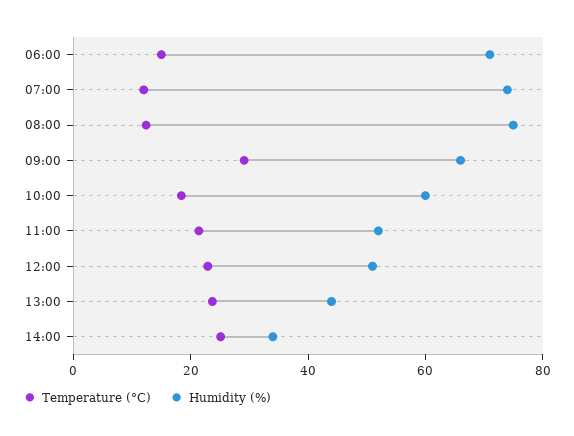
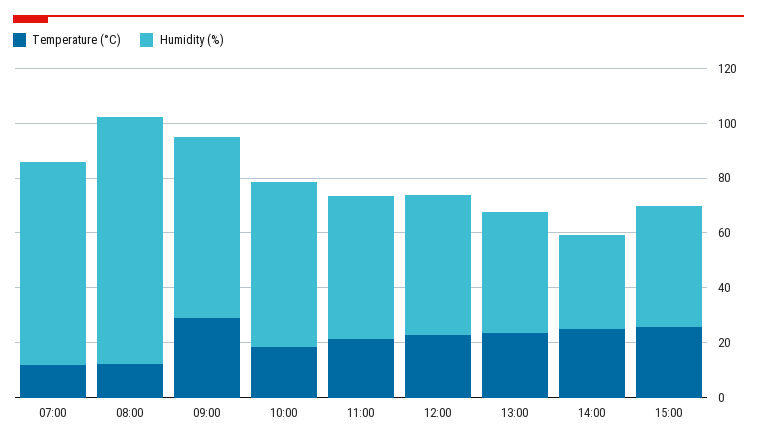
Temperature (°C), 06:00: 15 -> none
Humidity (%), 06:00: 70 -> none
Humidity (%), 08:00: 75 -> 90
Temperature (°C), 15:00: none -> 25
Humidity (%), 15:00: none -> 45

